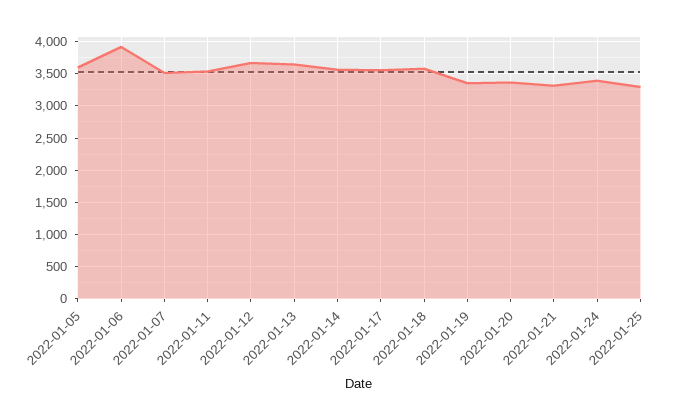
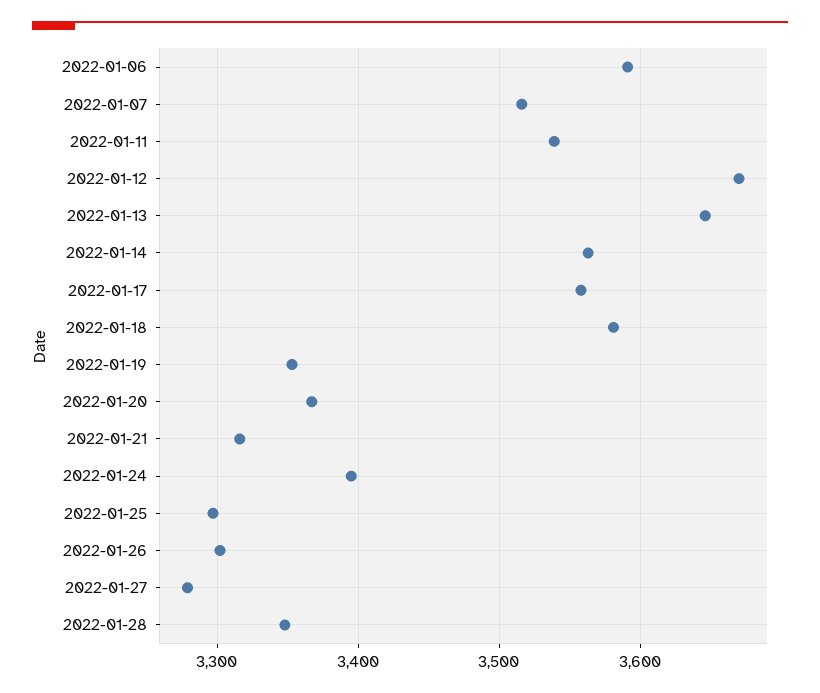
2022-01-05: 3600 -> none
2022-01-06: 3900 -> 3590
2022-01-26: none -> 3300
2022-01-27: none -> 3280
2022-01-28: none -> 3350

